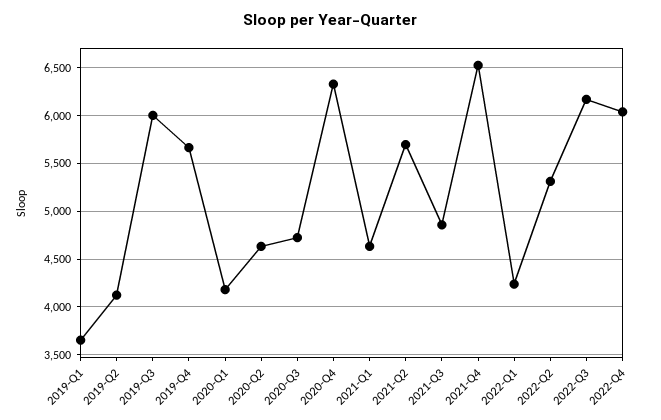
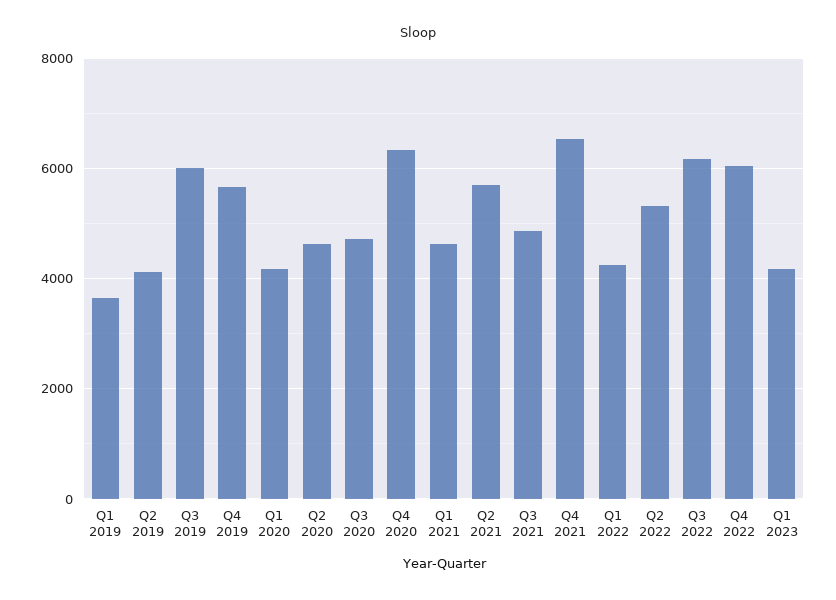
Q1 2023: none -> 4200

